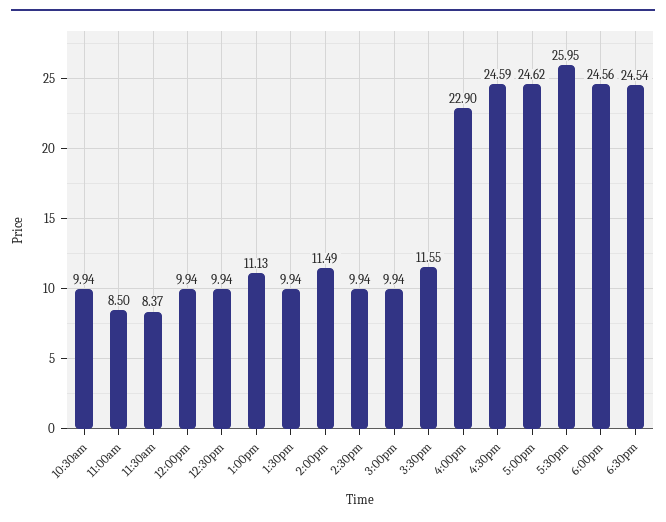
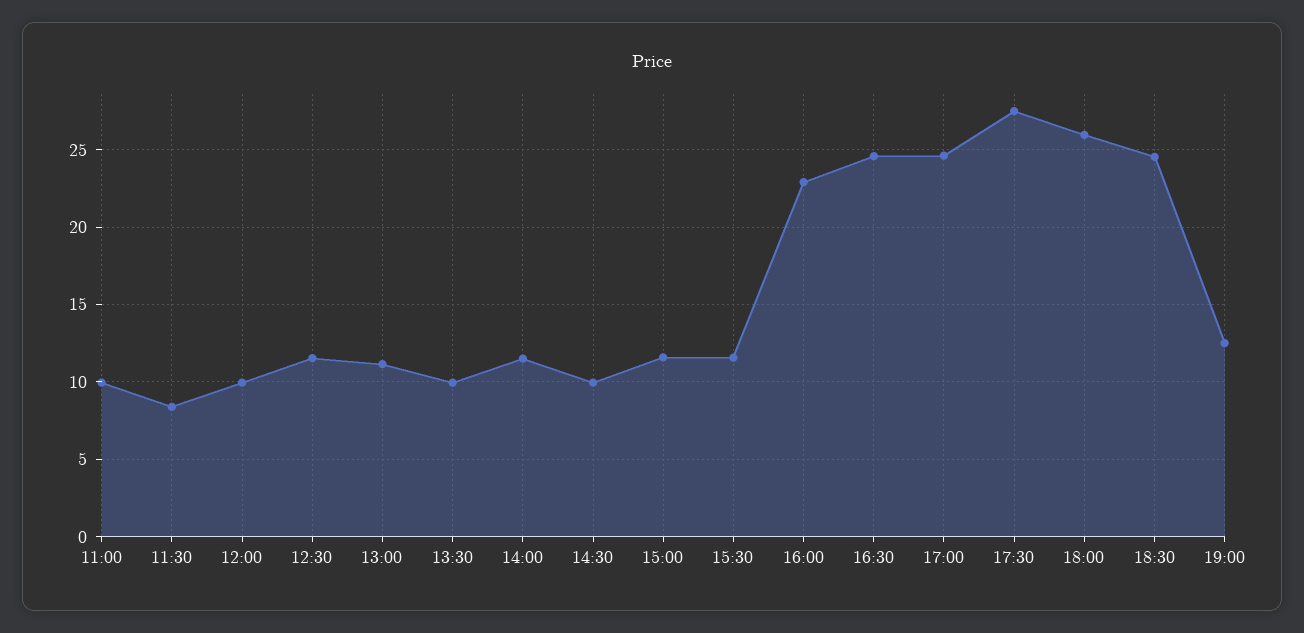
10:30am: 9.94 -> none
11:00am: 8.5 -> 10
12:30pm: 9.94 -> 11.5
3:00pm: 9.94 -> 11.5
5:30pm: 25.95 -> 27.5
6:00pm: 24.56 -> 26
19:00: none -> 12.5

